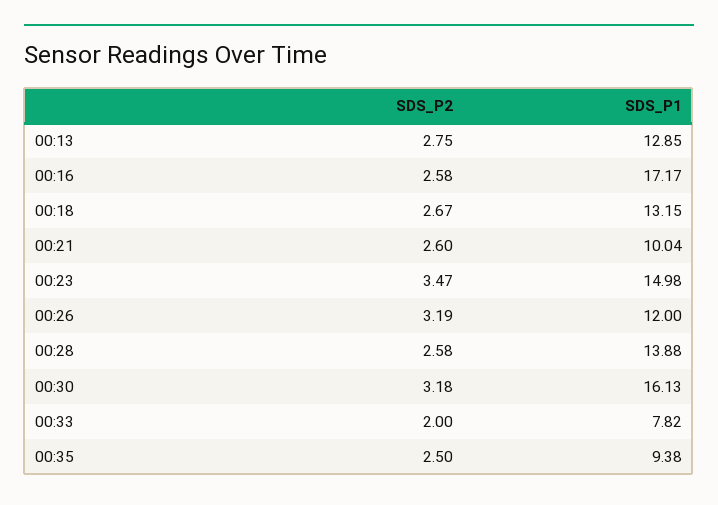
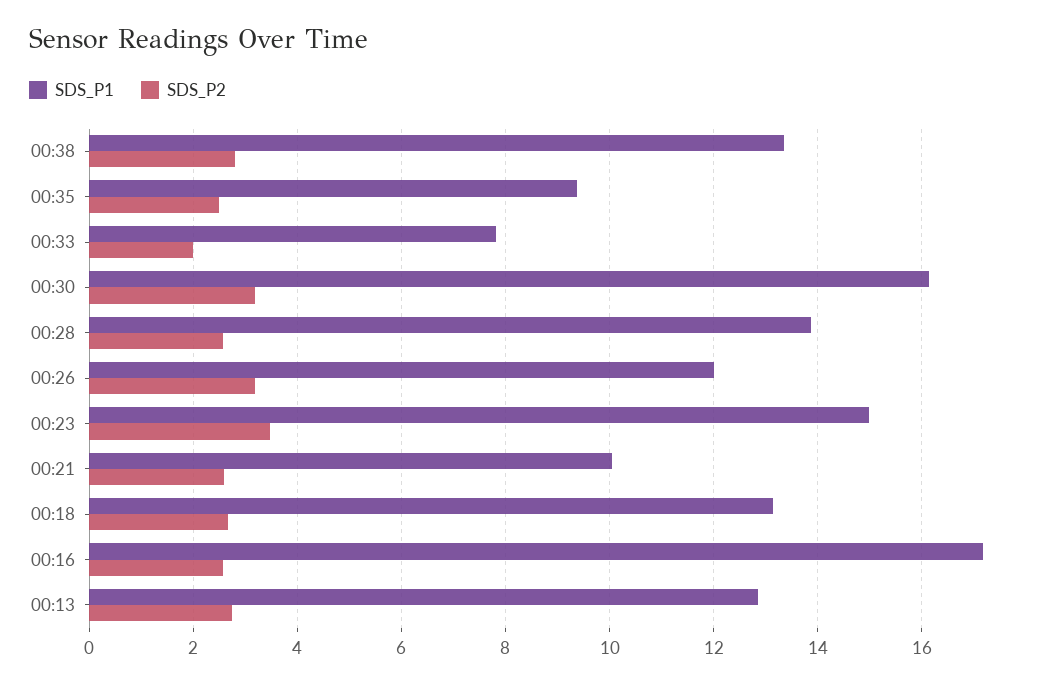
SDS_P1, 00:38: none -> 13.4
SDS_P2, 00:38: none -> 2.8

